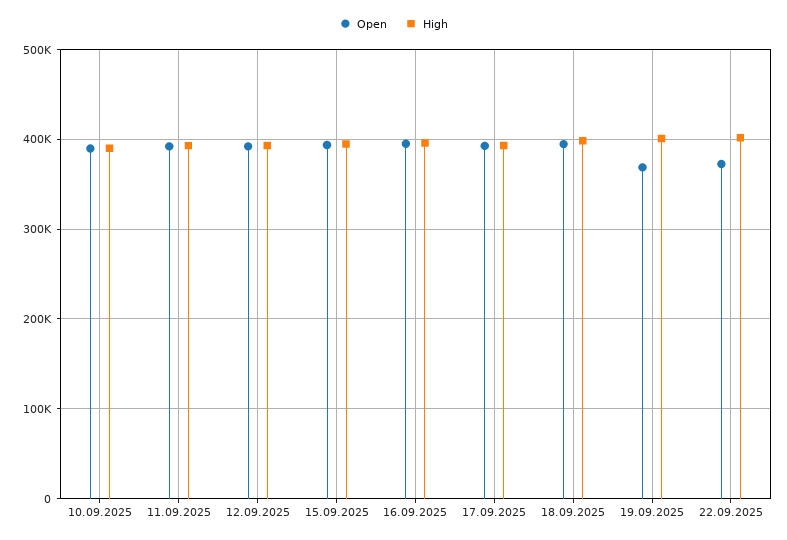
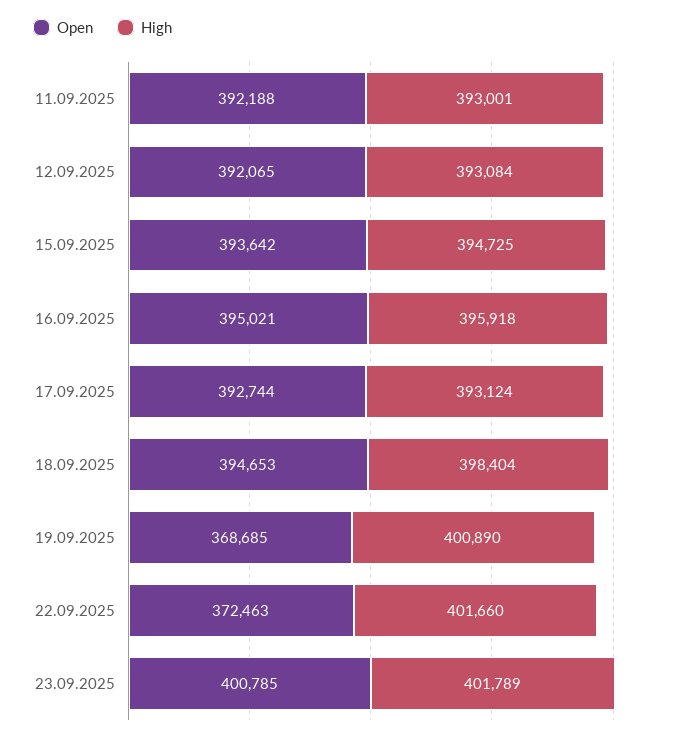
Open, 10.09.2025: 390000 -> none
High, 10.09.2025: 390000 -> none
Open, 23.09.2025: none -> 400785
High, 23.09.2025: none -> 401789

